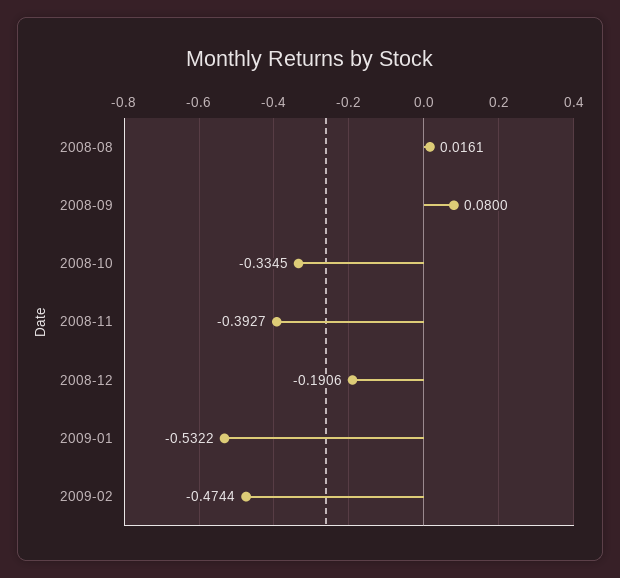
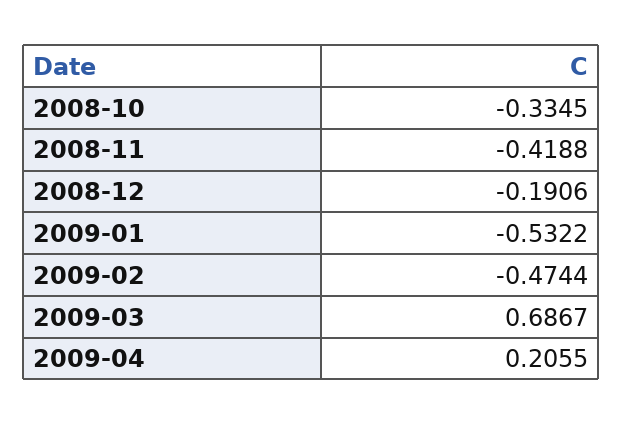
2008-08: 0.0161 -> none
2008-09: 0.08 -> none
2008-11: -0.3927 -> -0.4188
2009-03: none -> 0.6867
2009-04: none -> 0.2055

